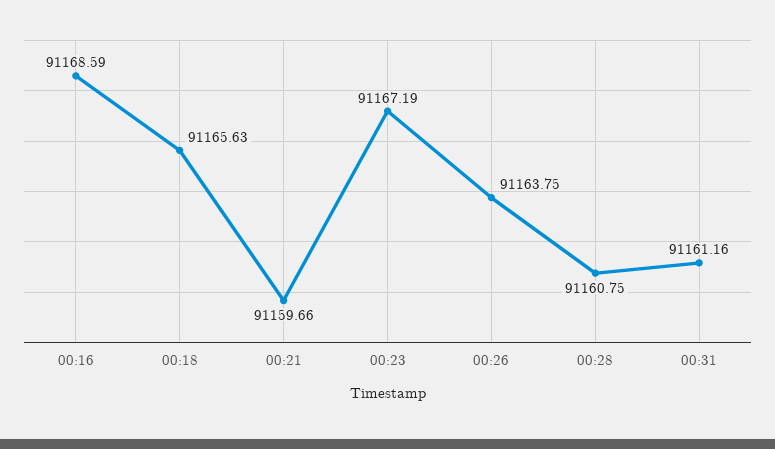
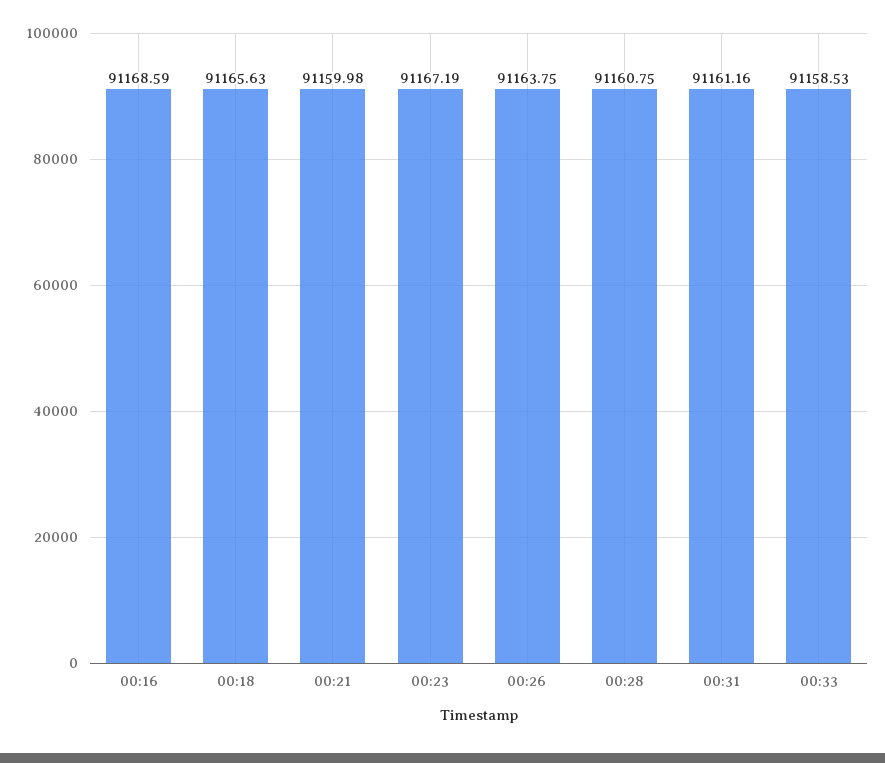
00:21: 91159.66 -> 91159.98
00:33: none -> 91158.53

